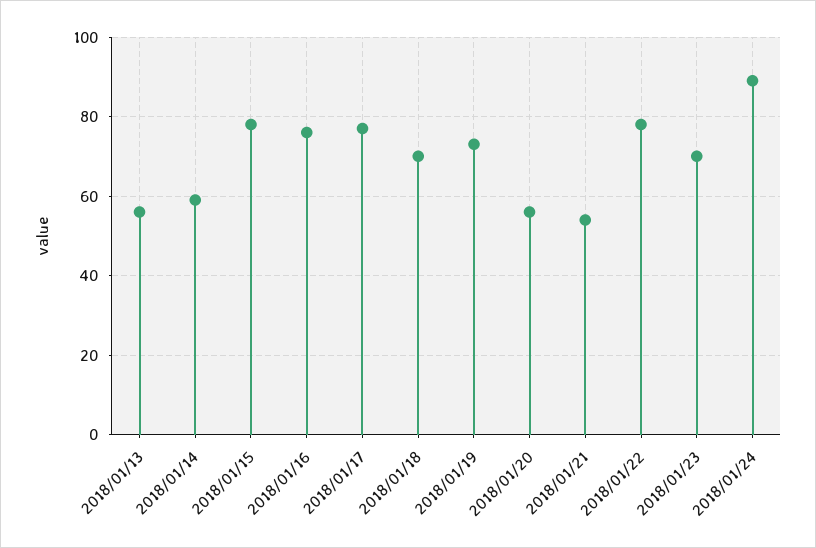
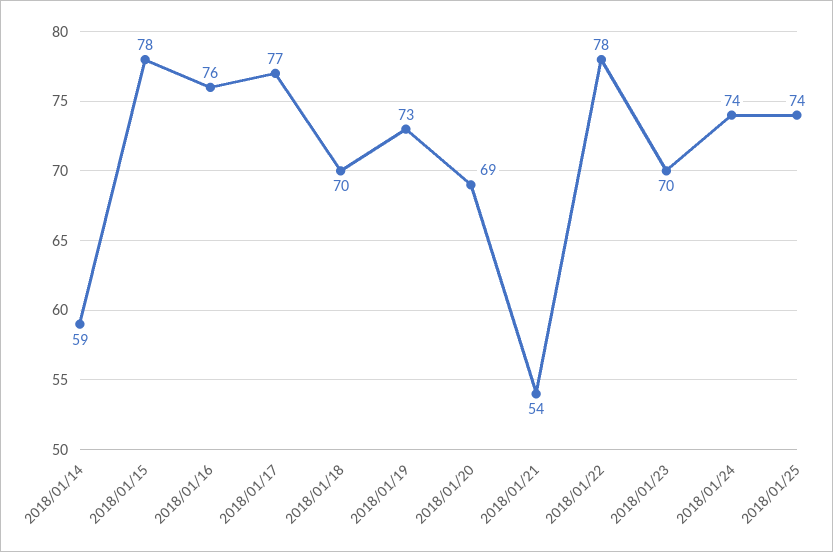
2018/01/13: 55 -> none
2018/01/20: 55 -> 69
2018/01/24: 90 -> 74
2018/01/25: none -> 74

